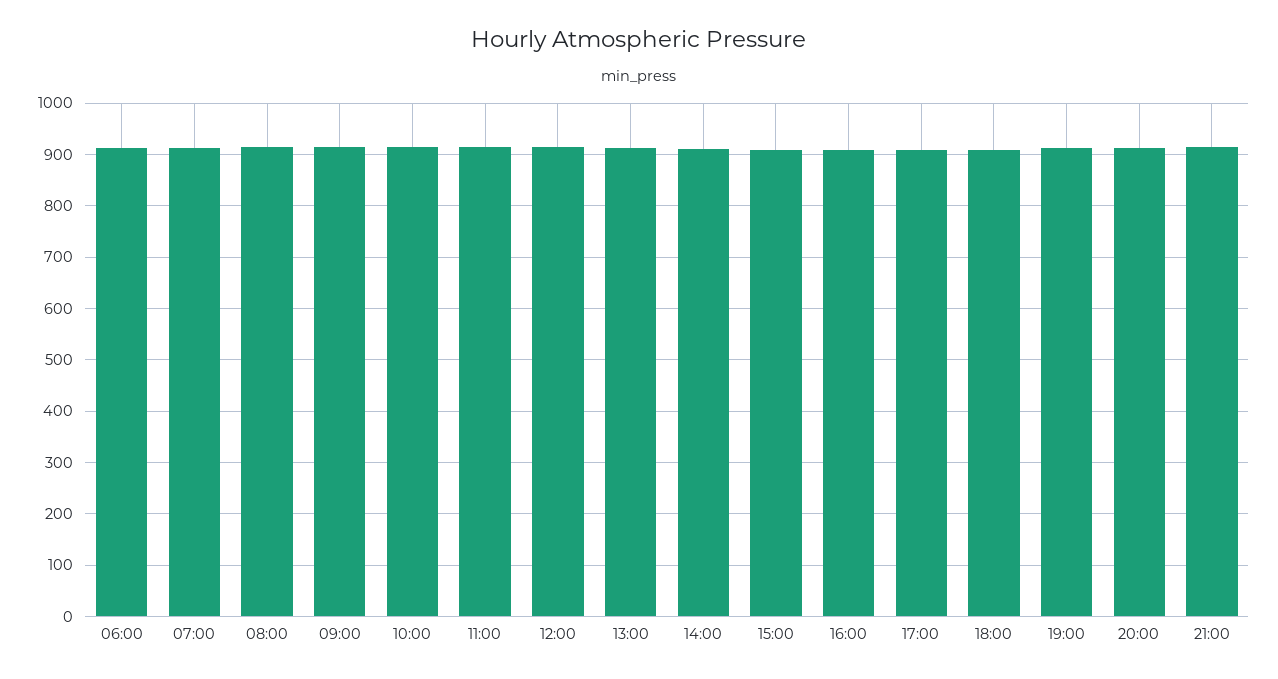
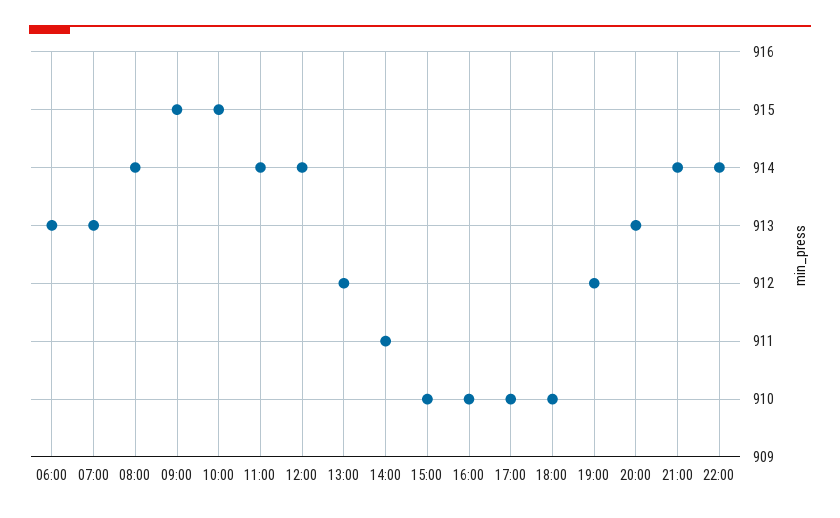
22:00: none -> 914

